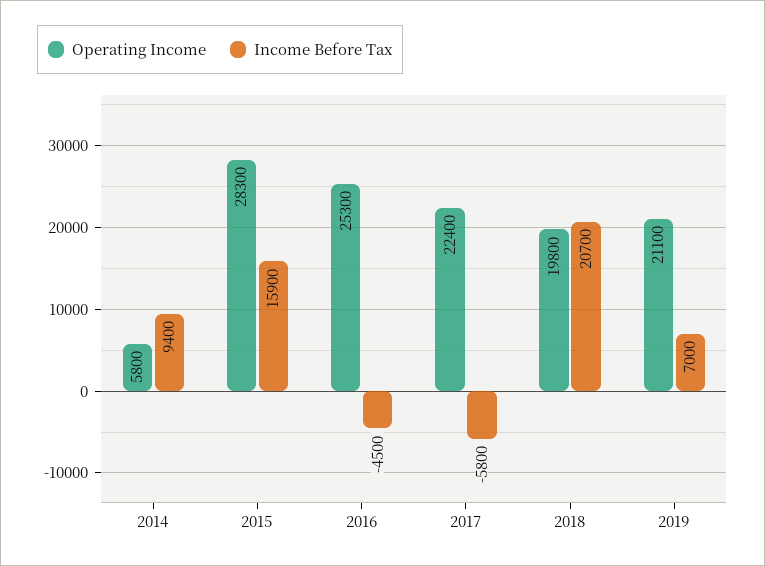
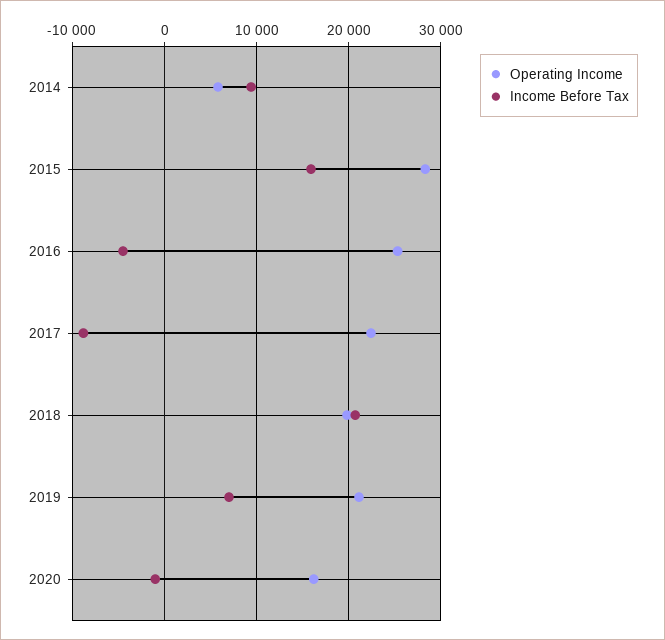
Income Before Tax, 2017: -5800 -> -9000
Operating Income, 2020: none -> 16000
Income Before Tax, 2020: none -> -1000

